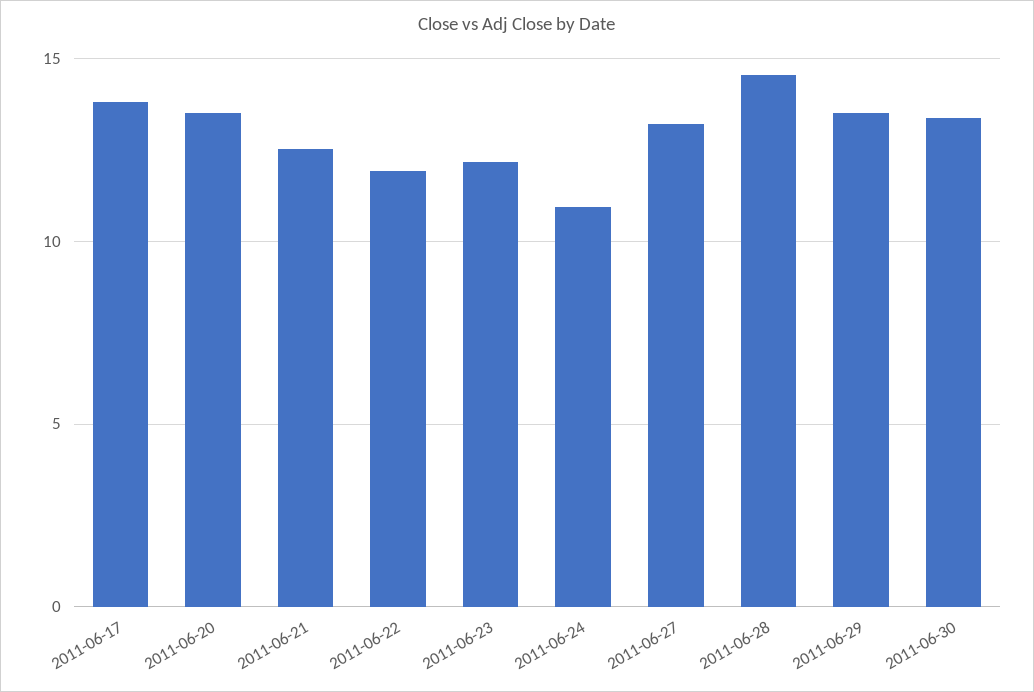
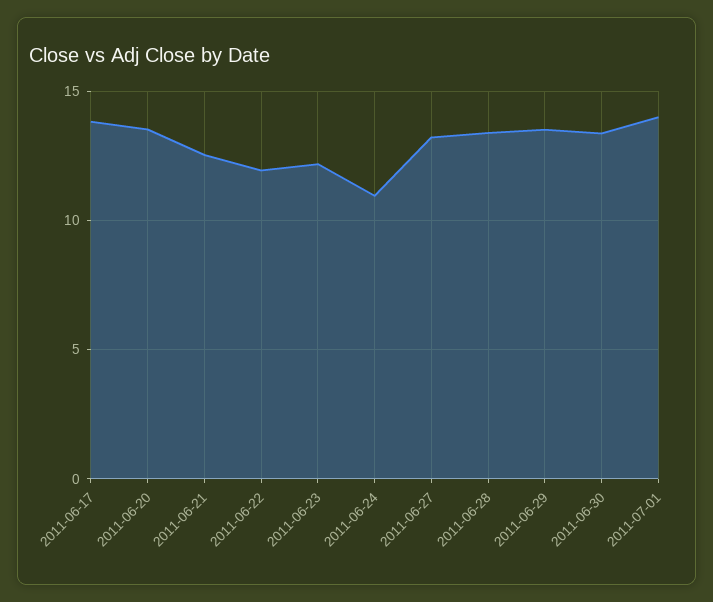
2011-06-28: 14.5 -> 13.5
2011-07-01: none -> 14

